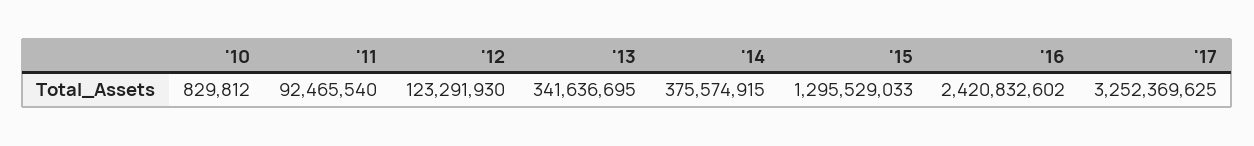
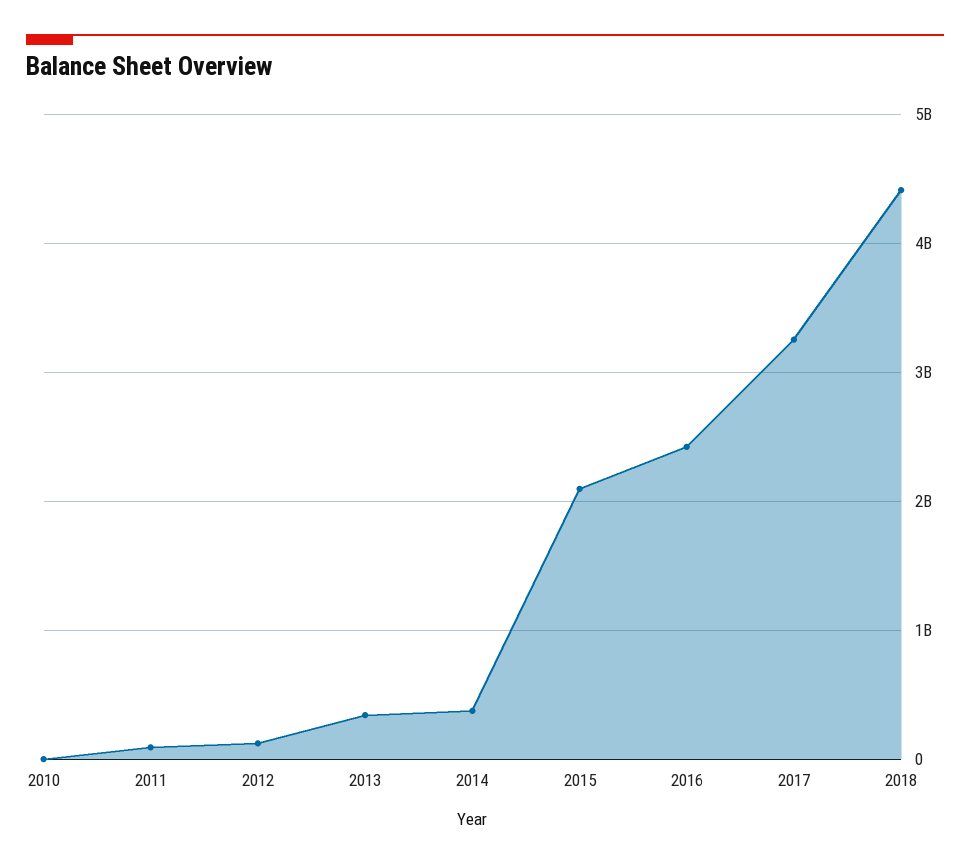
'15: 1295529033 -> 2100000000
2018: none -> 4400000000

